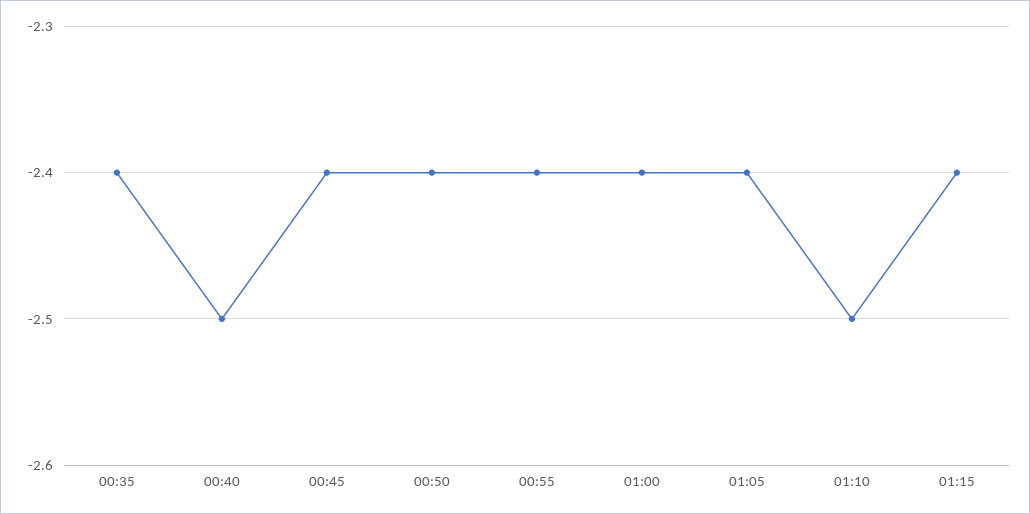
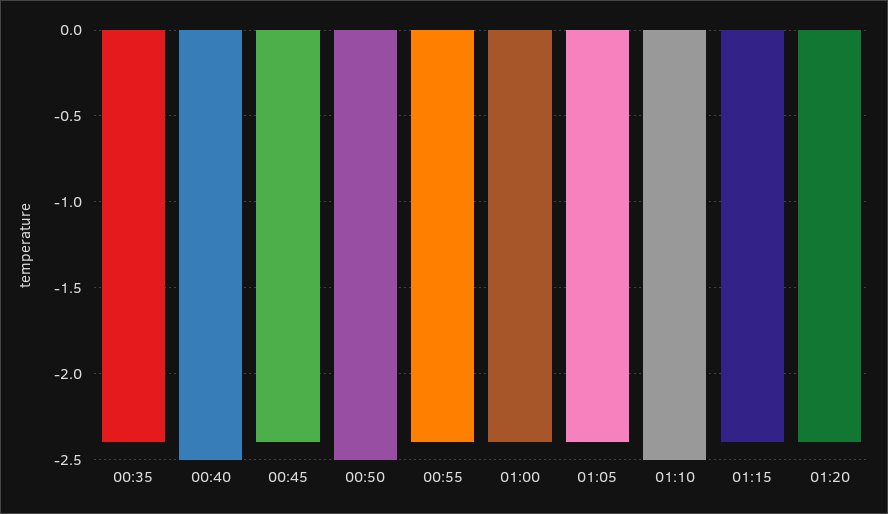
00:50: -2.4 -> -2.5
01:20: none -> -2.4

